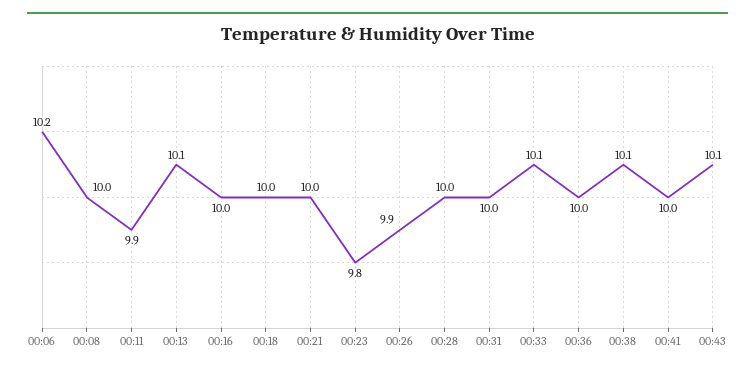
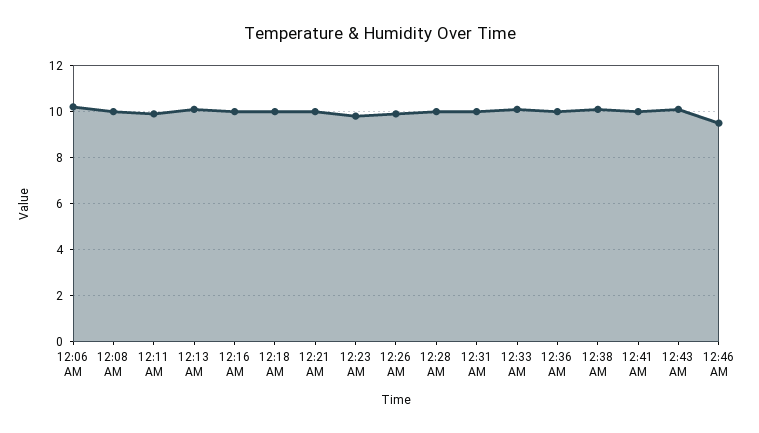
12:46 AM: none -> 9.5

